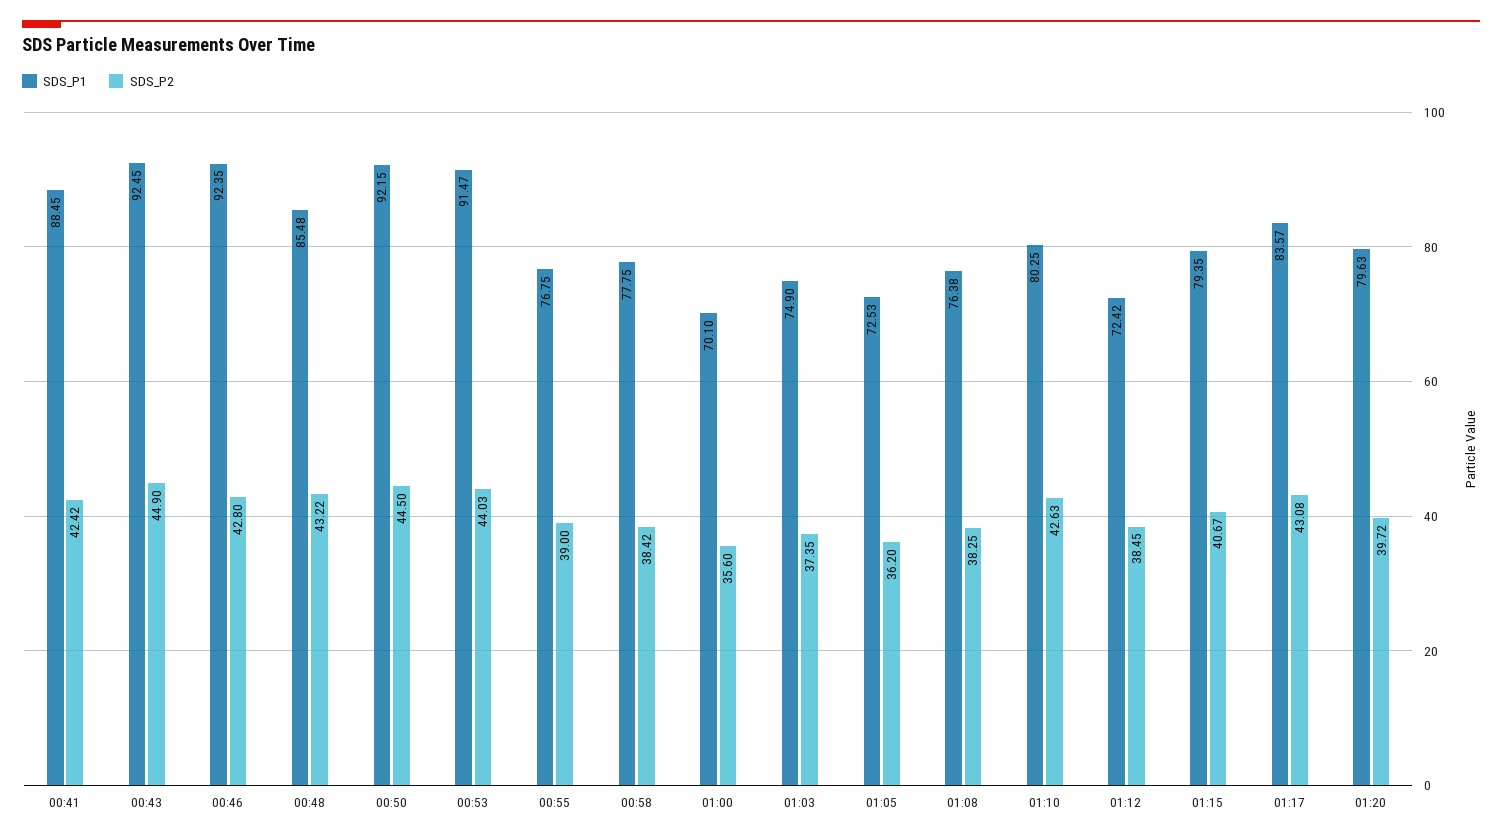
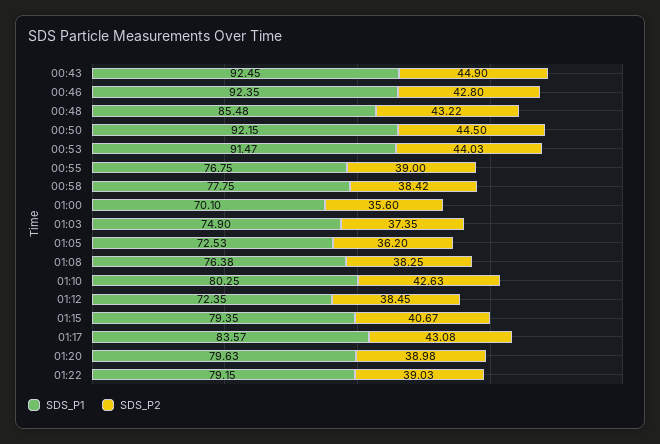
SDS_P1, 00:41: 88.45 -> none
SDS_P2, 00:41: 42.42 -> none
SDS_P1, 01:12: 72.42 -> 72.35
SDS_P2, 01:20: 39.72 -> 38.98
SDS_P1, 01:22: none -> 79.15
SDS_P2, 01:22: none -> 39.03

